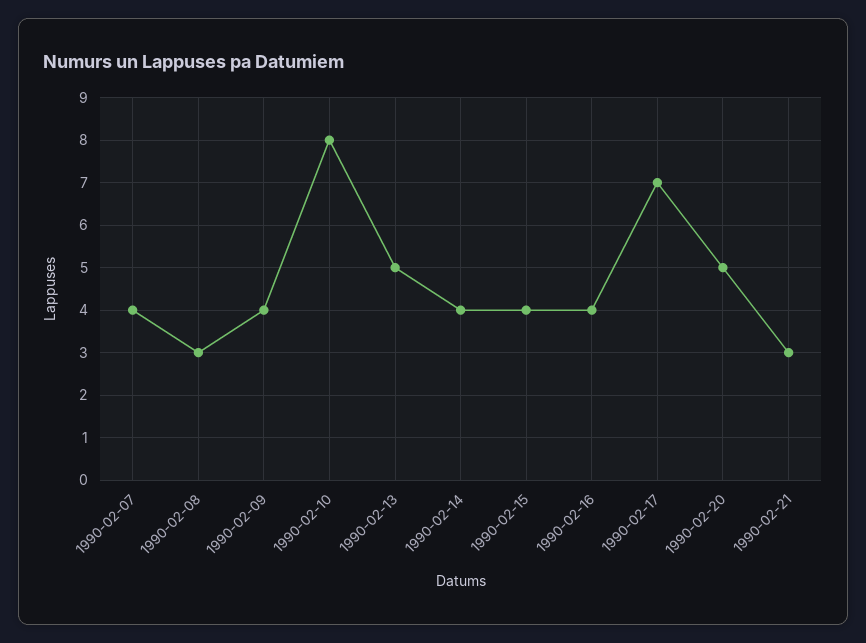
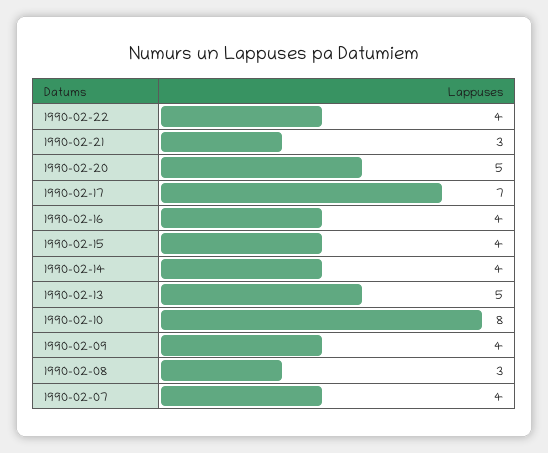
1990-02-22: none -> 4

